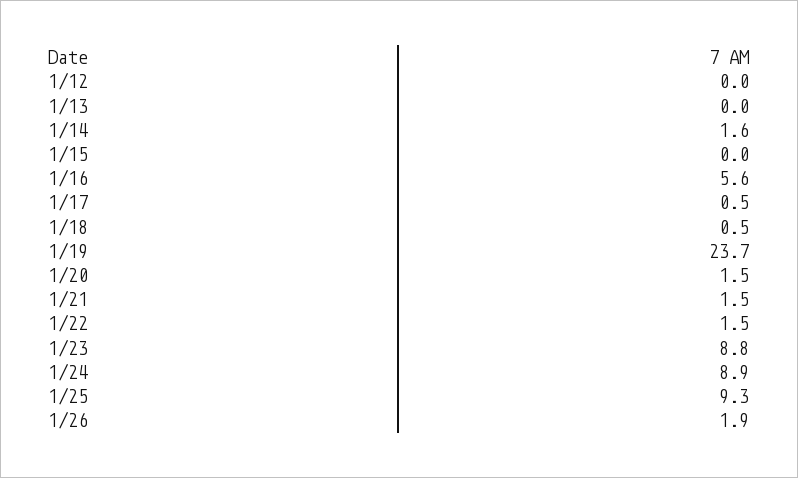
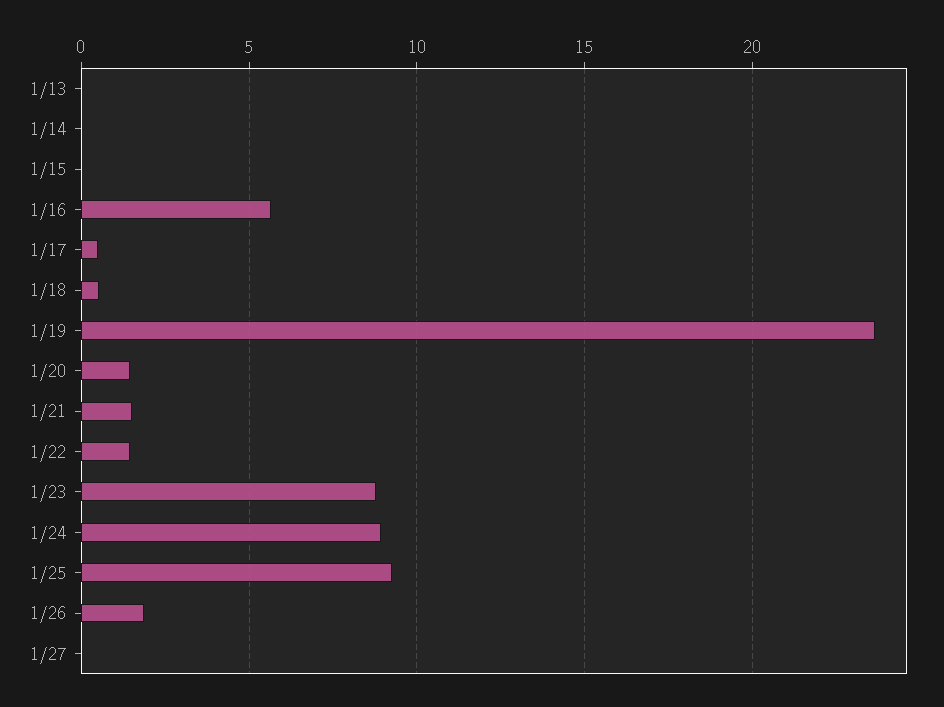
1/12: 0 -> none
1/14: 1.6 -> 0
1/27: none -> 0

